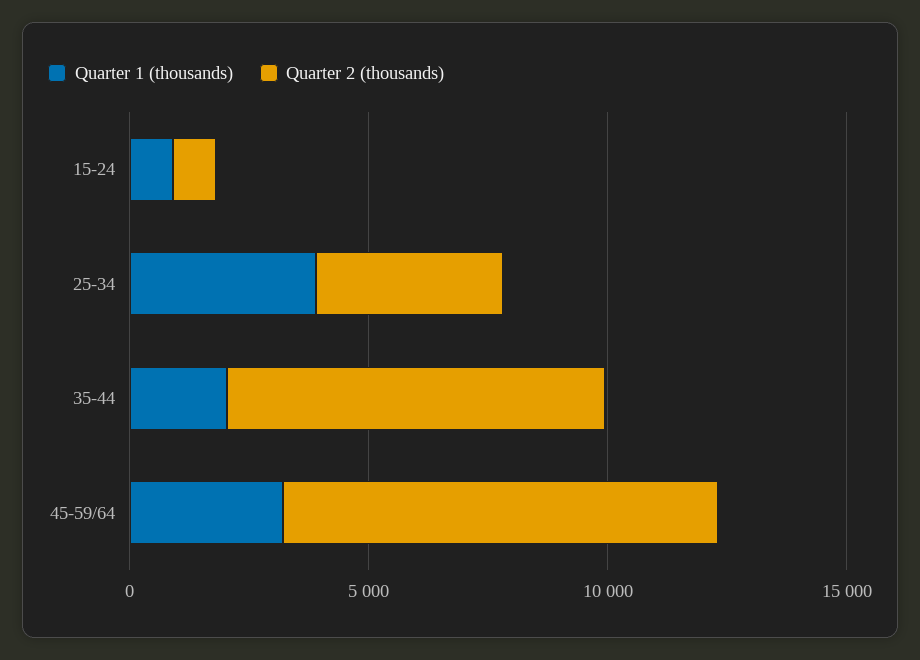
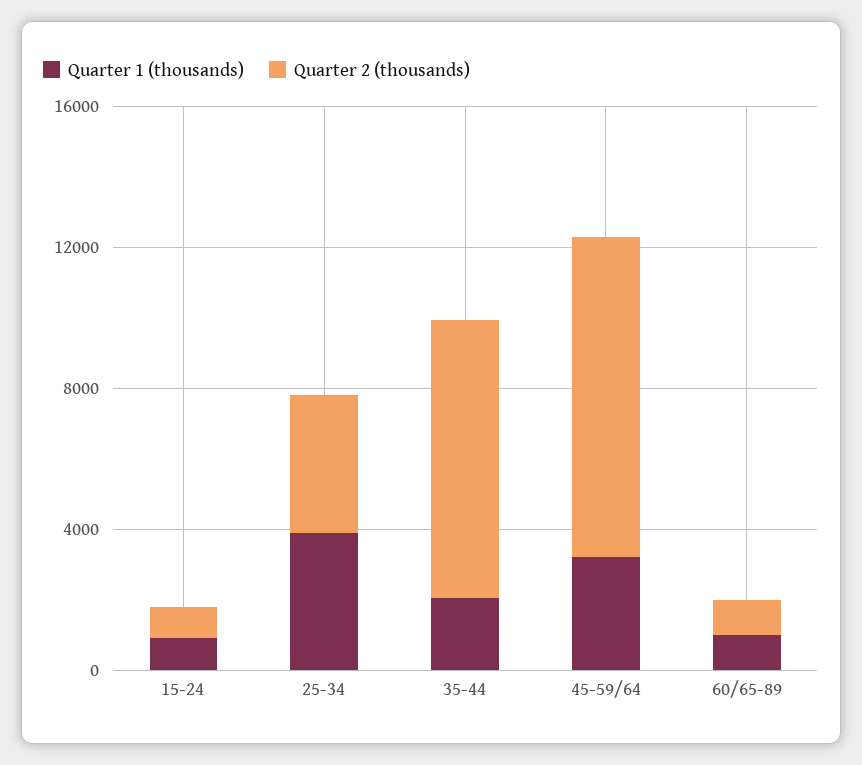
Quarter 1 (thousands), 60/65-89: none -> 1000
Quarter 2 (thousands), 60/65-89: none -> 1000

